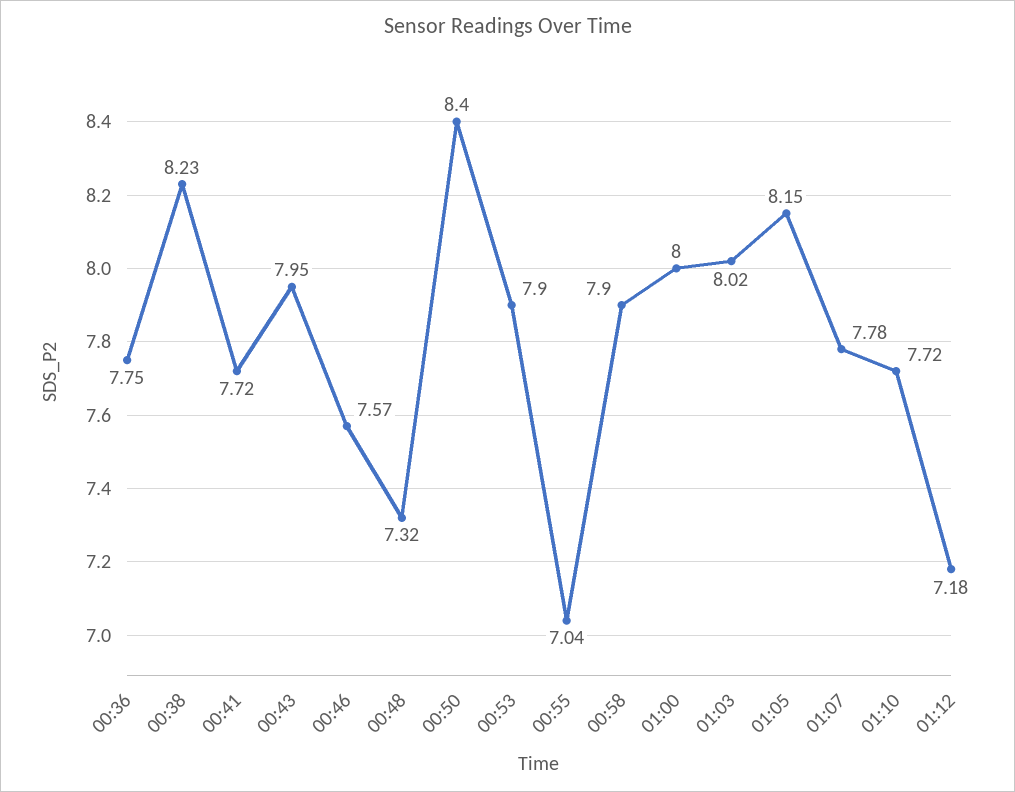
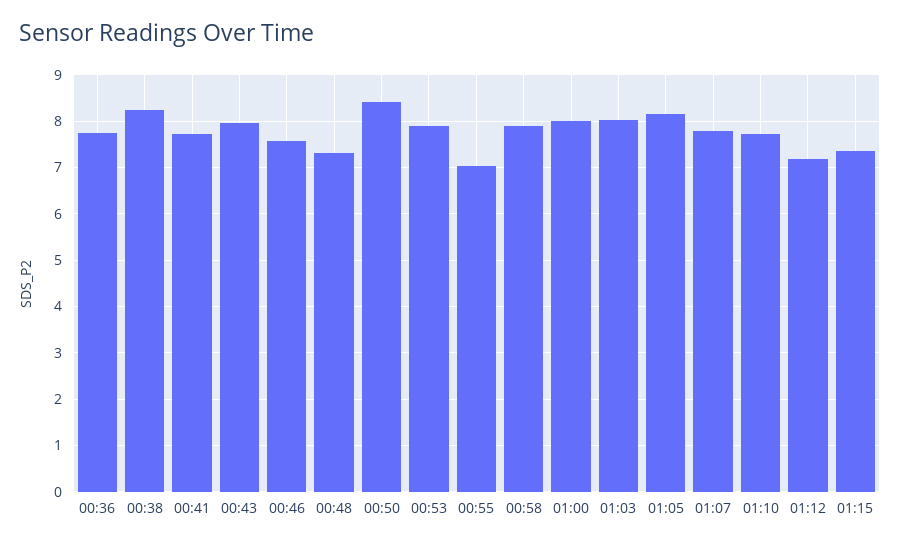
01:15: none -> 7.4

